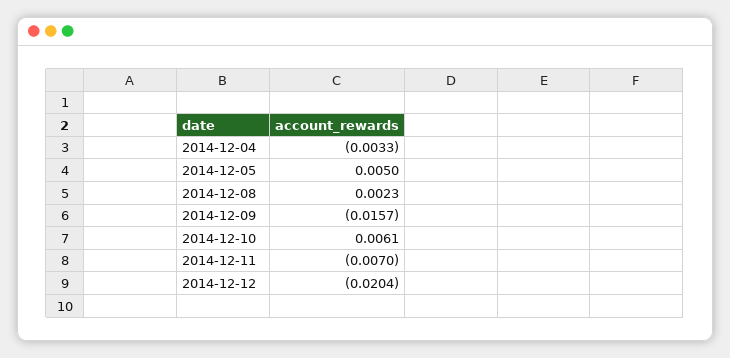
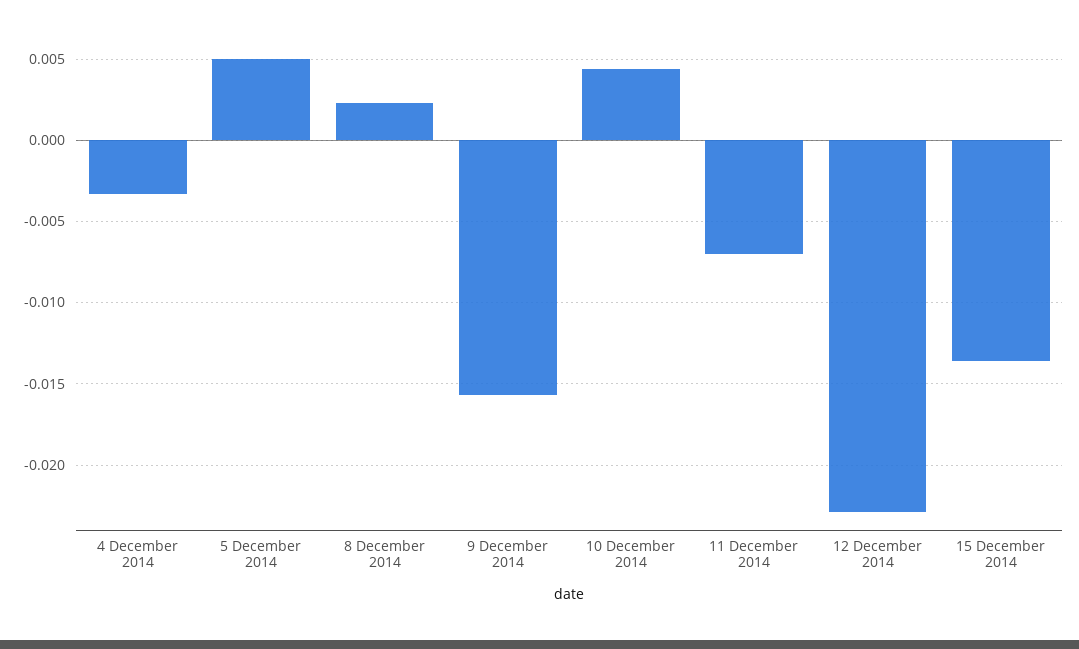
2014-12-10: 0.0061 -> 0.0045
2014-12-12: -0.0204 -> -0.023
15 December 2014: none -> -0.0135

